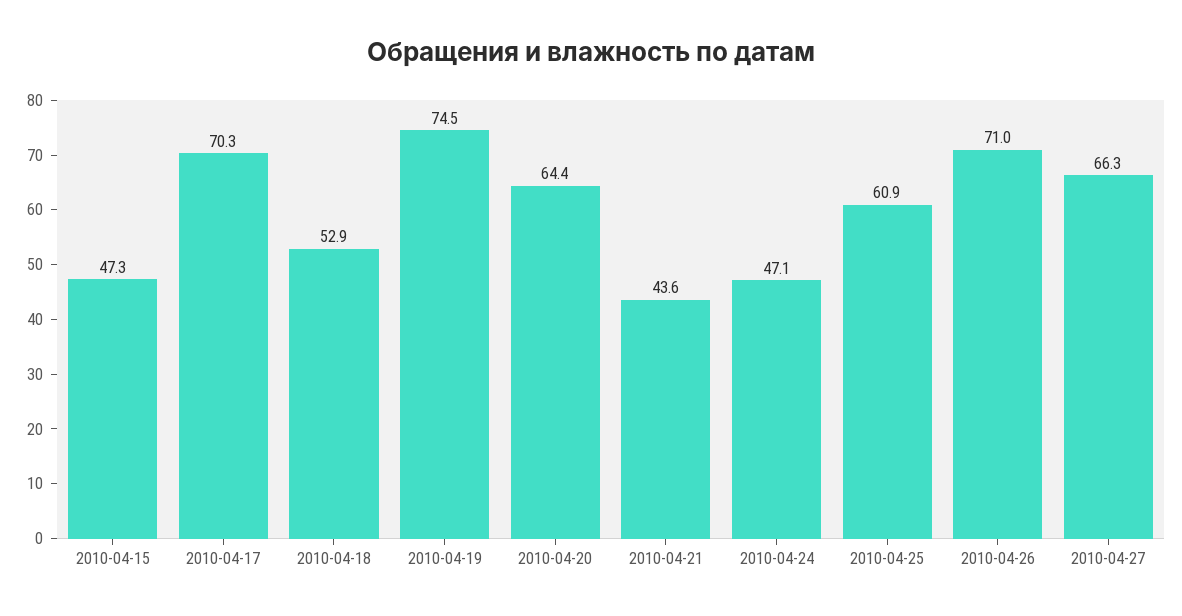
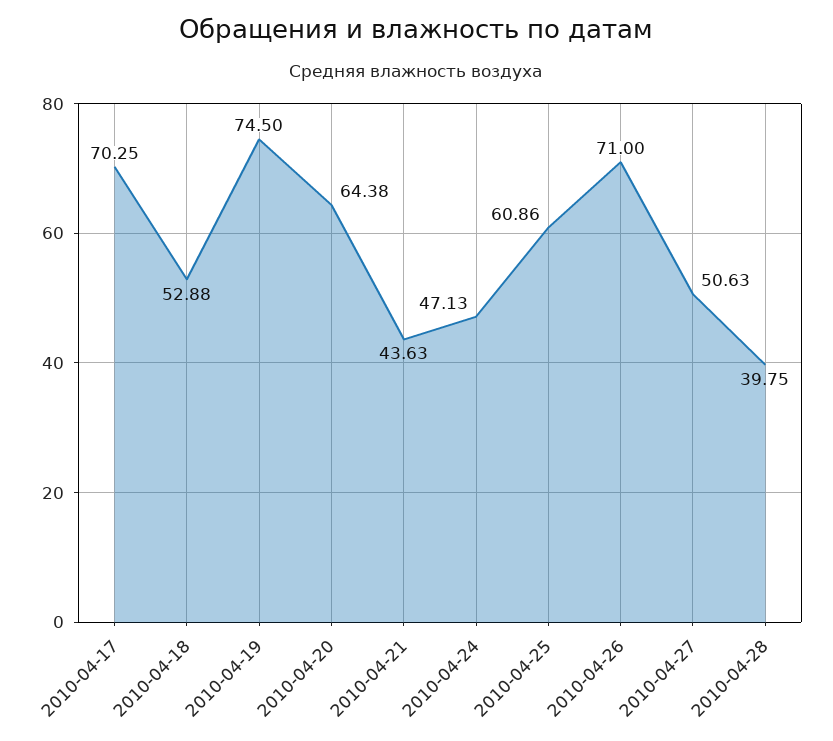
2010-04-15: 47.3 -> none
2010-04-27: 66.3 -> 50.63
2010-04-28: none -> 39.75

